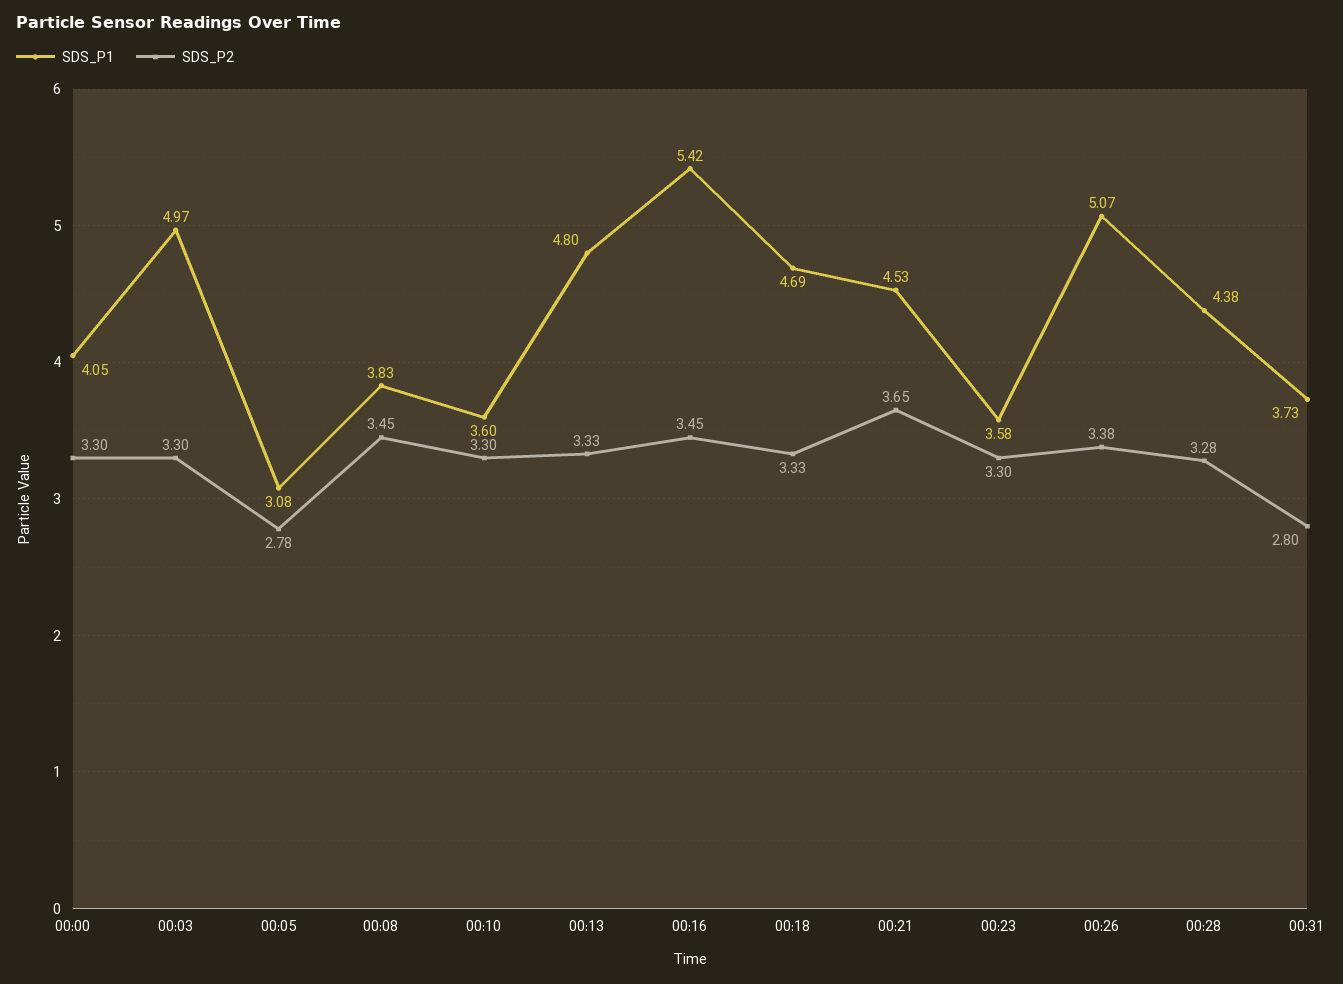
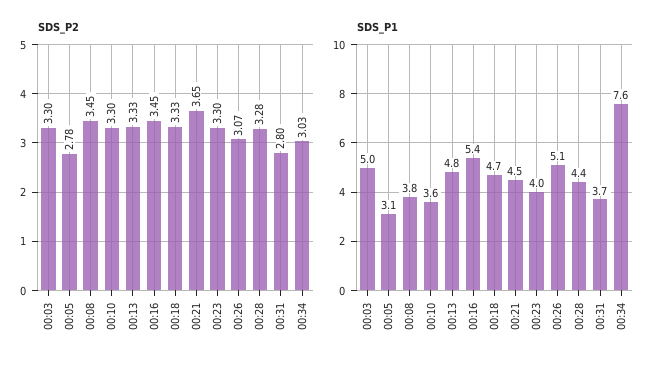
SDS_P1, 00:00: 4.05 -> none
SDS_P2, 00:00: 3.3 -> none
SDS_P1, 00:23: 3.58 -> 4
SDS_P2, 00:26: 3.38 -> 3.07
SDS_P2, 00:34: none -> 3.03
SDS_P1, 00:34: none -> 7.6

